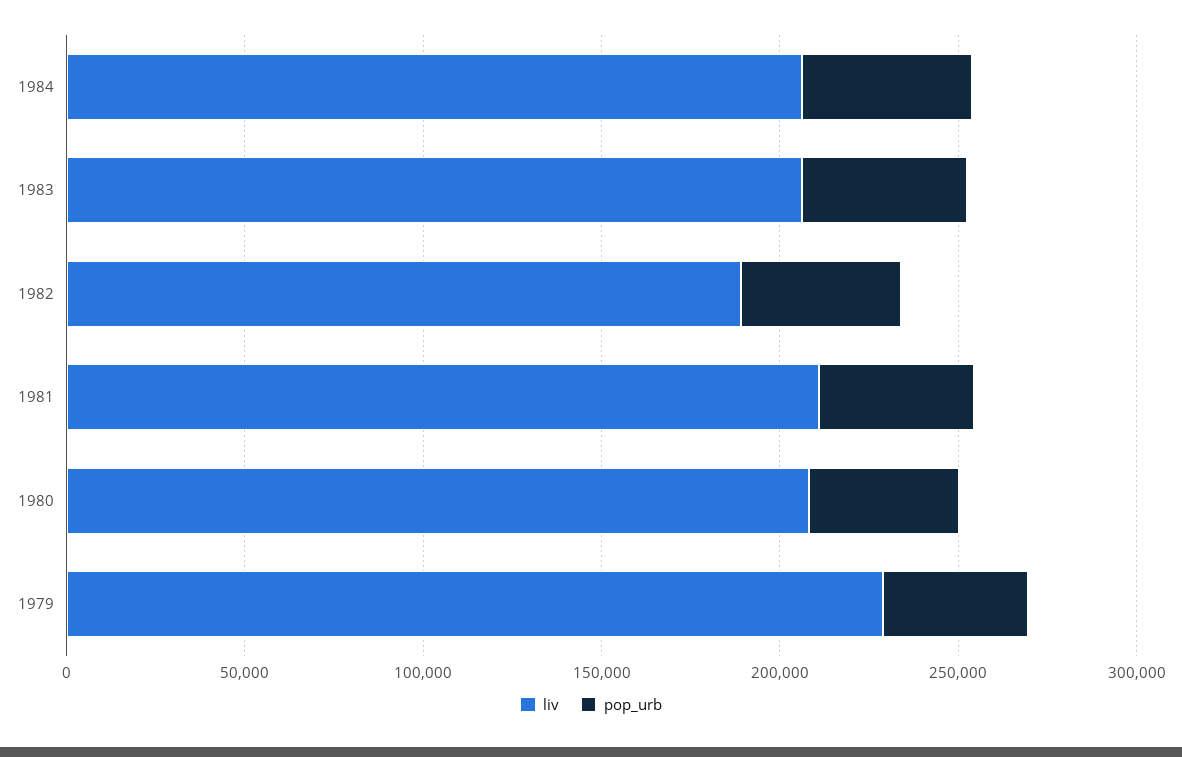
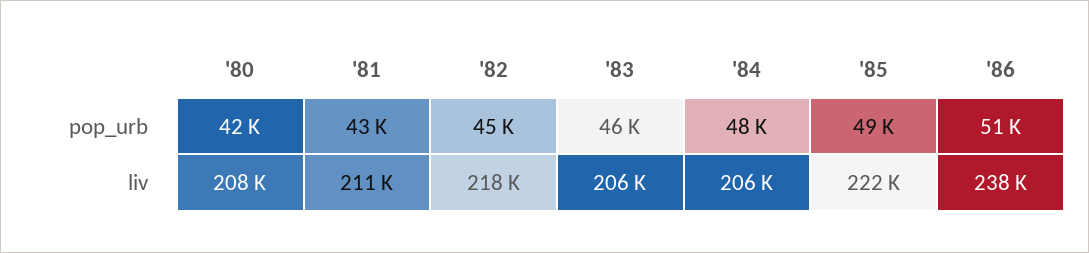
liv, 1982: 190000 -> 218000
liv, 1979: 230000 -> none
pop_urb, 1979: 40000 -> none
pop_urb, '85: none -> 49000
pop_urb, '86: none -> 51000
liv, '85: none -> 222000
liv, '86: none -> 238000

